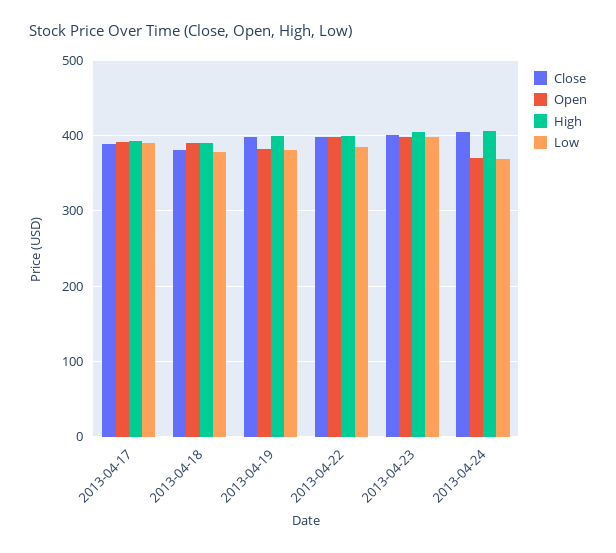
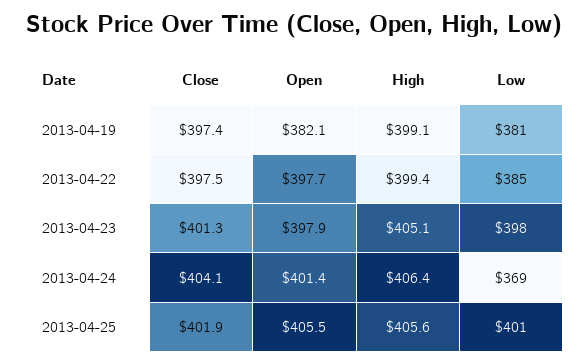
Close, 2013-04-17: 390 -> none
Open, 2013-04-17: 390 -> none
High, 2013-04-17: 390 -> none
Low, 2013-04-17: 390 -> none
Close, 2013-04-18: 380 -> none
Open, 2013-04-18: 390 -> none
High, 2013-04-18: 390 -> none
Low, 2013-04-18: 380 -> none
Open, 2013-04-24: 370 -> 401.4
Close, 2013-04-25: none -> 401.9
Open, 2013-04-25: none -> 405.5
High, 2013-04-25: none -> 405.6
Low, 2013-04-25: none -> 401

